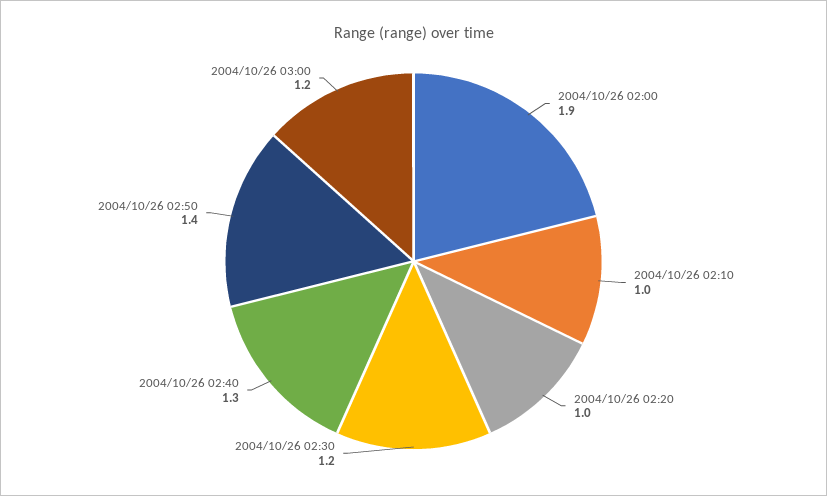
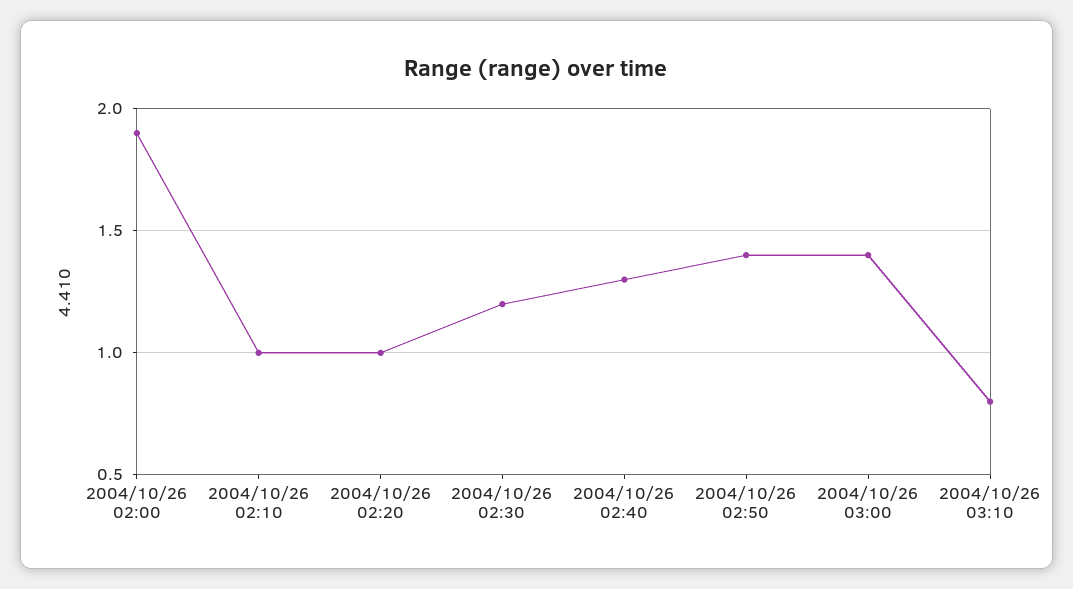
2004/10/26 03:00: 1.2 -> 1.4
2004/10/26 03:10: none -> 0.8

